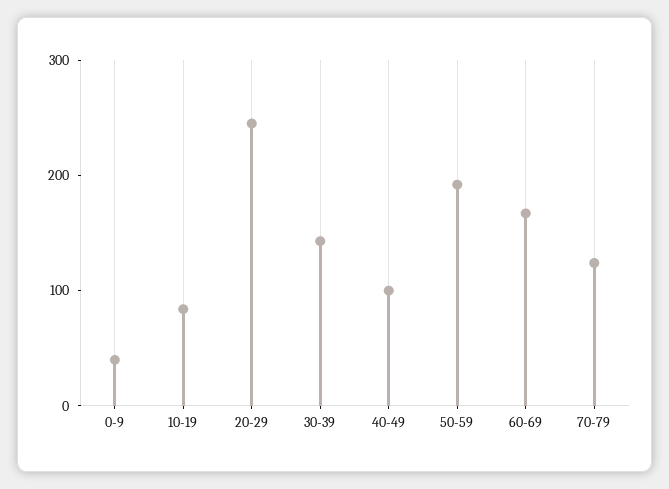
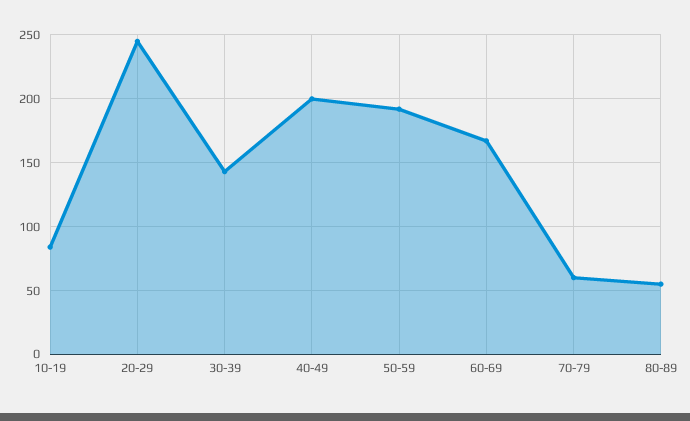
0-9: 40 -> none
40-49: 100 -> 200
70-79: 120 -> 60
80-89: none -> 55

